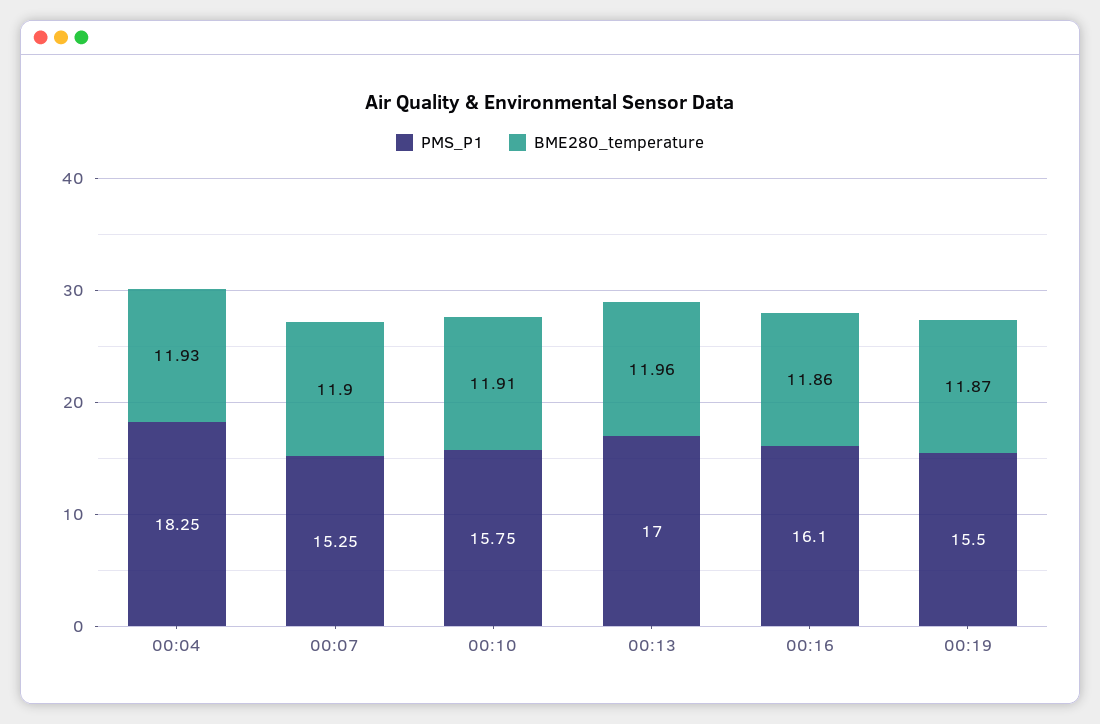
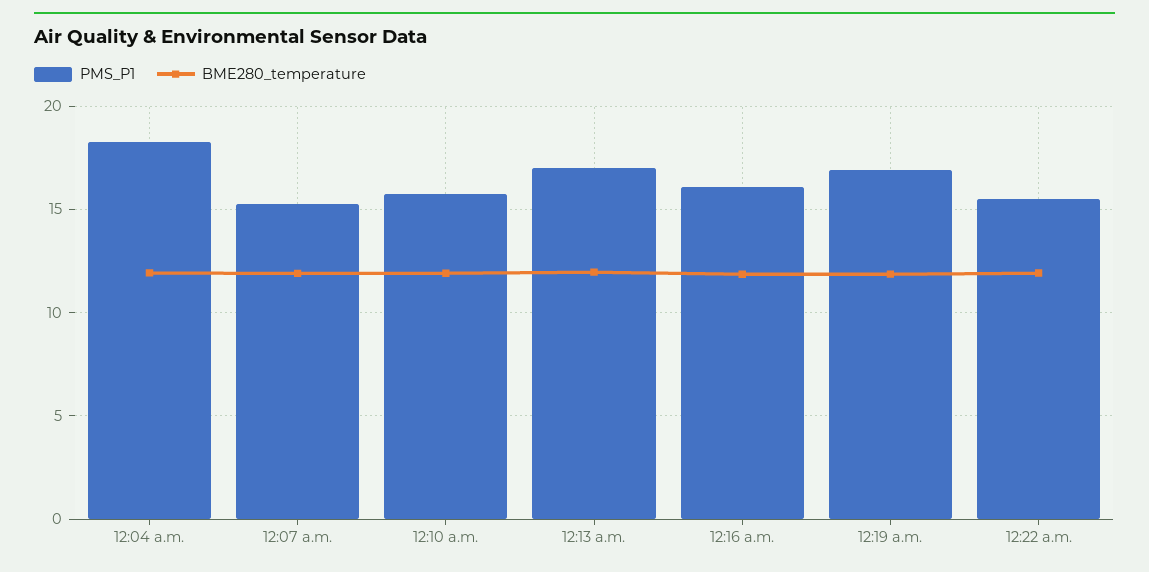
PMS_P1, 00:19: 15.5 -> 17
PMS_P1, 12:22 a.m.: none -> 15.5
BME280_temperature, 12:22 a.m.: none -> 12

